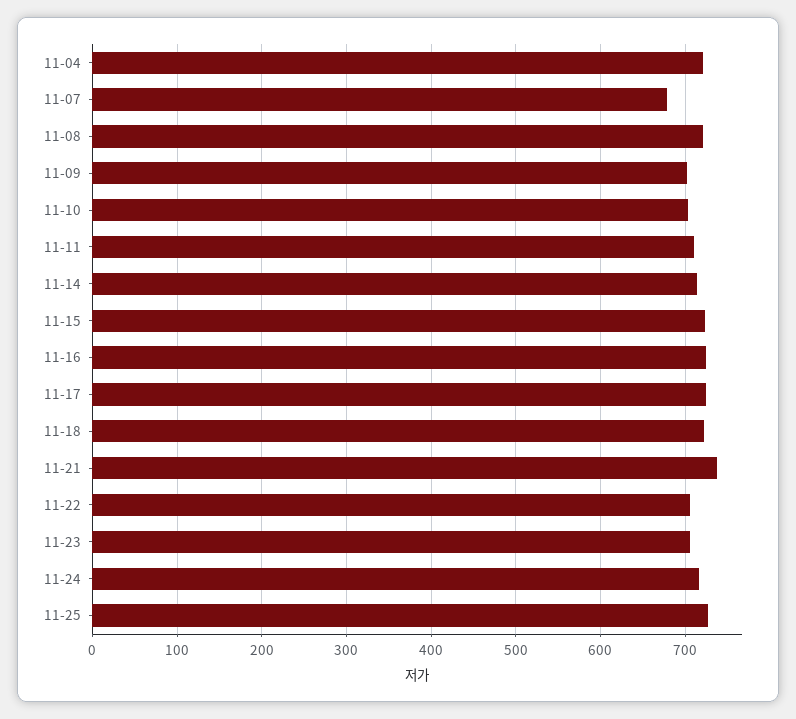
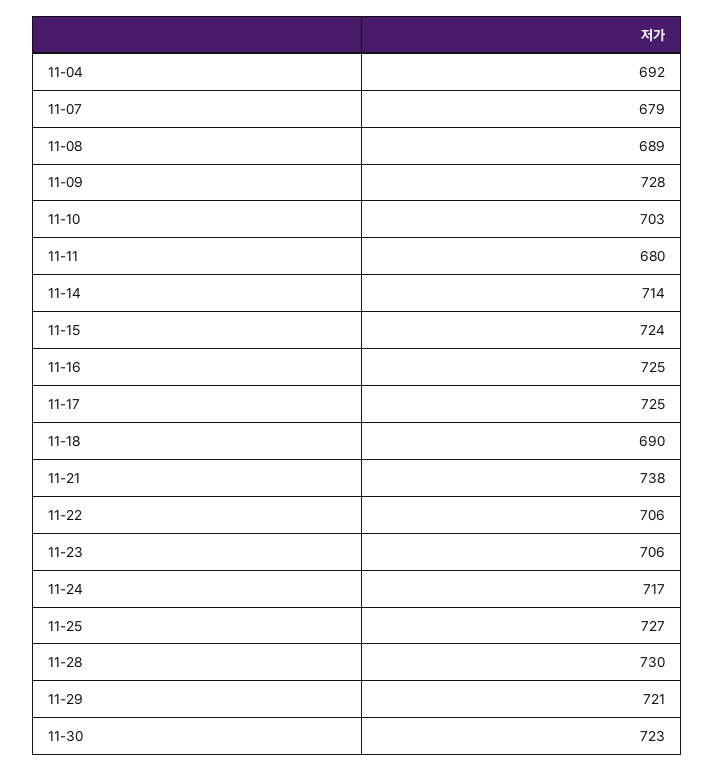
11-04: 720 -> 692
11-08: 720 -> 689
11-09: 700 -> 728
11-11: 710 -> 680
11-18: 720 -> 690
11-28: none -> 730
11-29: none -> 721
11-30: none -> 723

